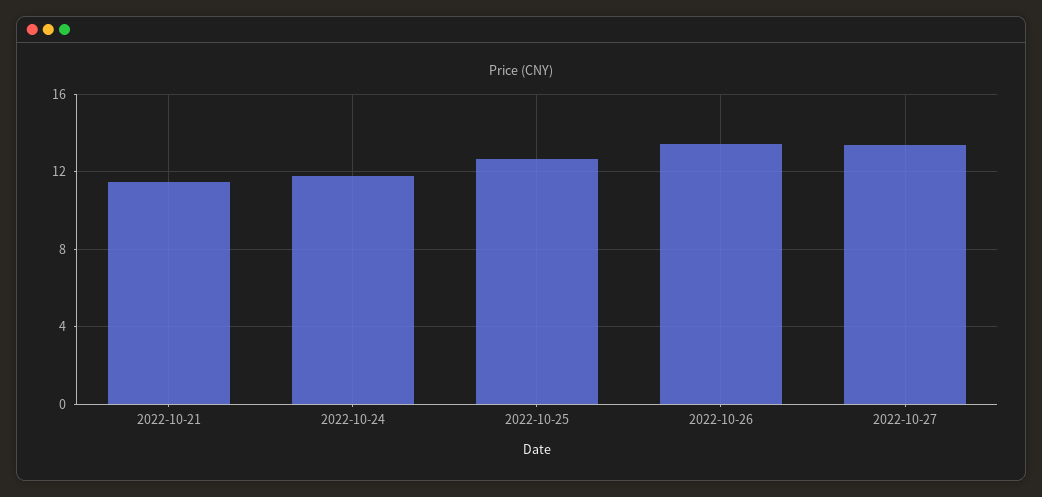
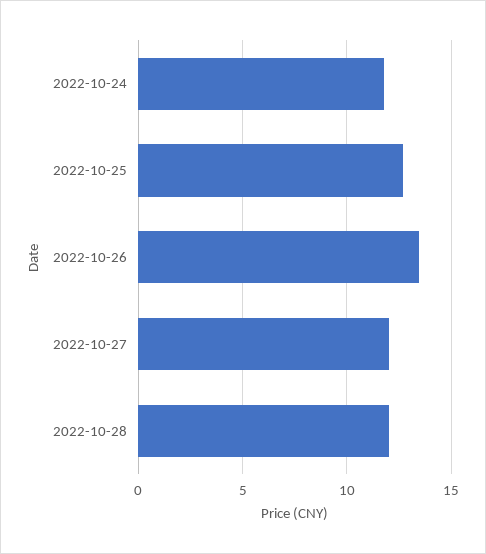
2022-10-21: 11.5 -> none
2022-10-27: 13.5 -> 12
2022-10-28: none -> 12

